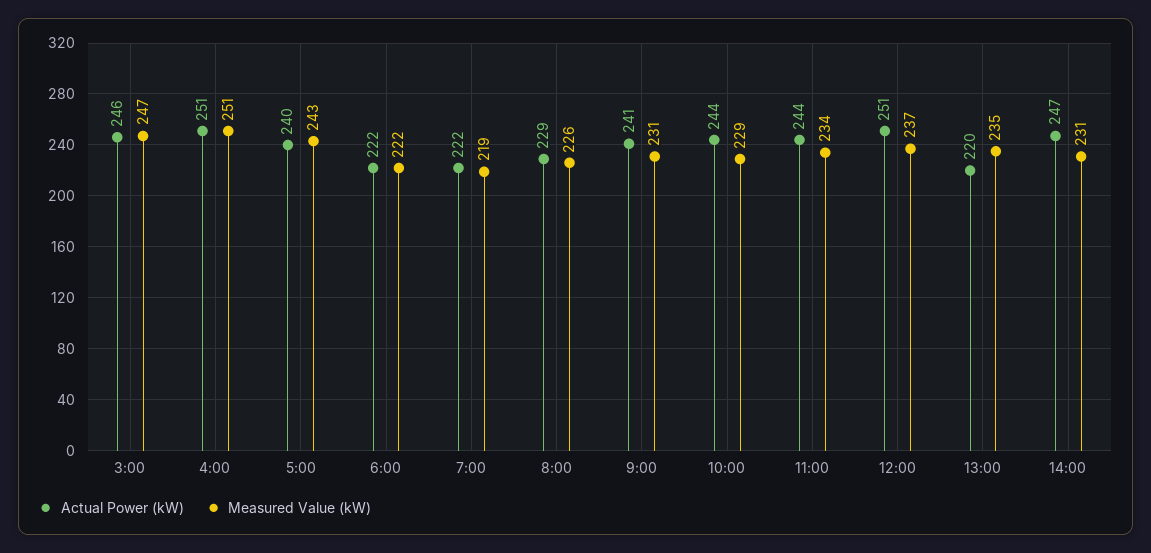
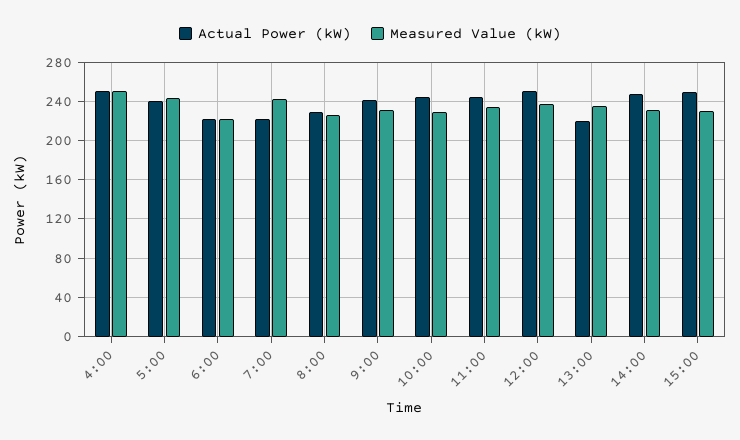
Actual Power (kW), 3:00: 246 -> none
Measured Value (kW), 3:00: 247 -> none
Measured Value (kW), 7:00: 219 -> 240
Actual Power (kW), 15:00: none -> 250
Measured Value (kW), 15:00: none -> 230

